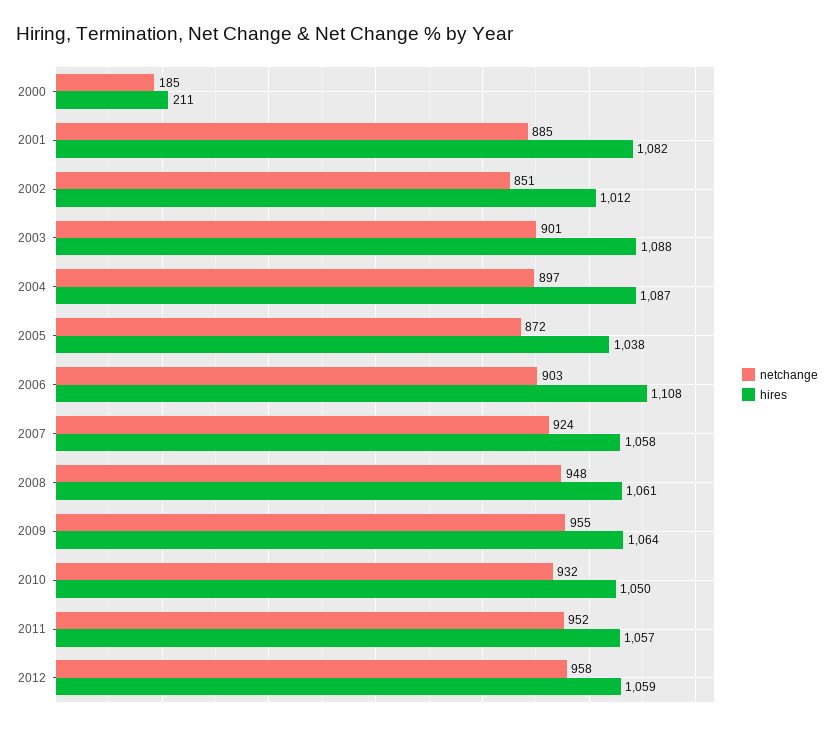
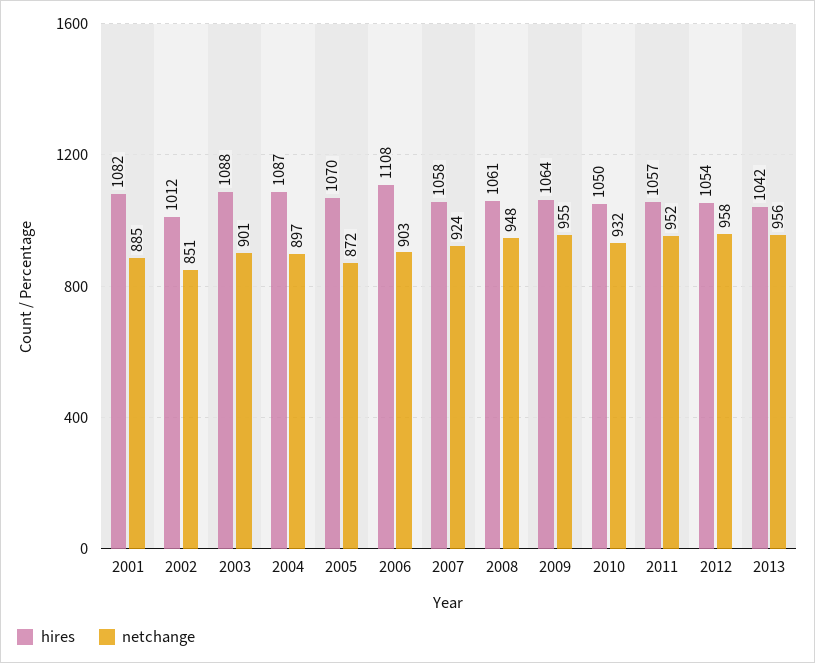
netchange, 2000: 185 -> none
hires, 2000: 211 -> none
hires, 2005: 1038 -> 1070
hires, 2012: 1059 -> 1054
hires, 2013: none -> 1042
netchange, 2013: none -> 956

